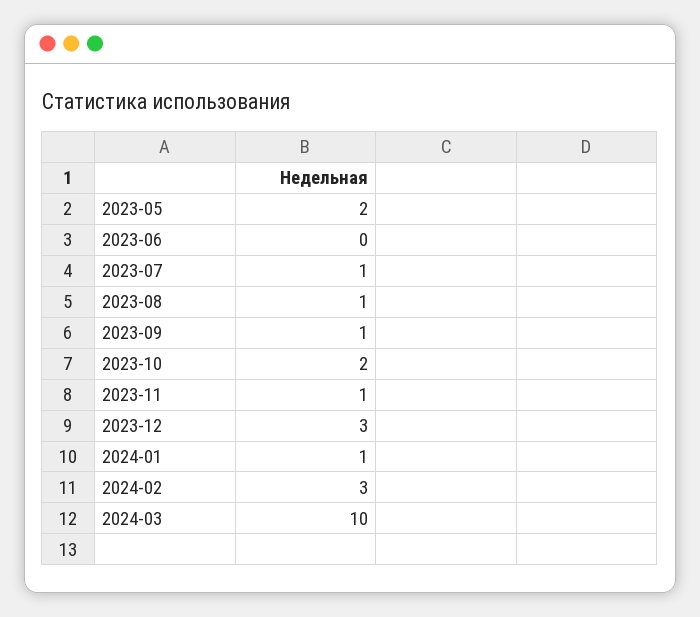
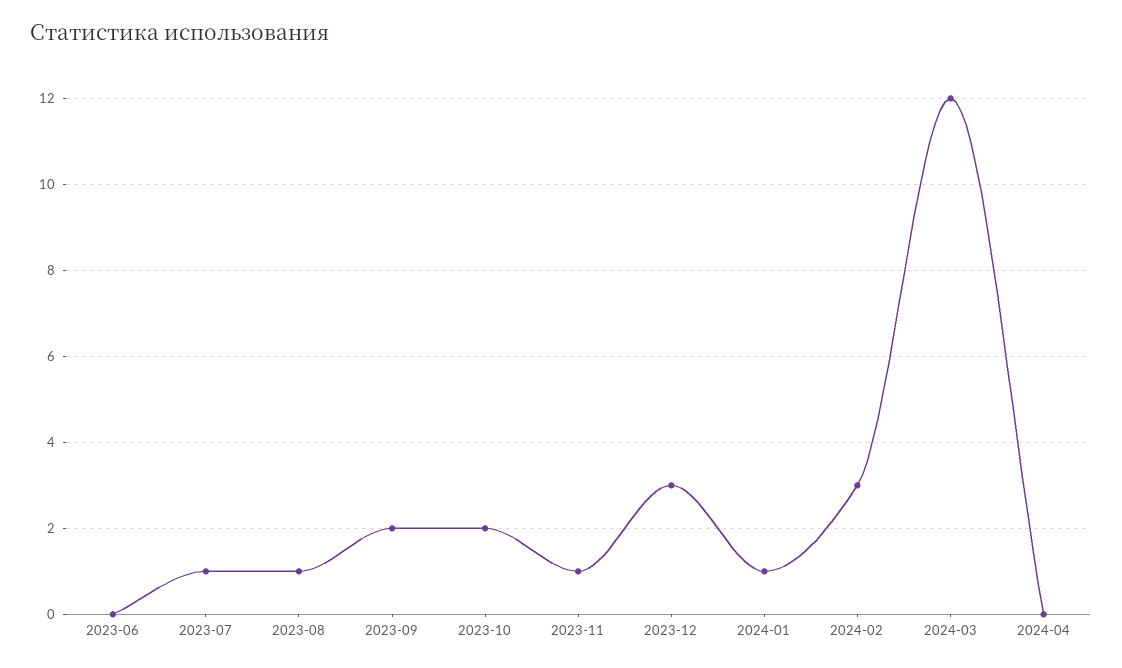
2023-05: 2 -> none
2023-09: 1 -> 2
2024-03: 10 -> 12
2024-04: none -> 0

